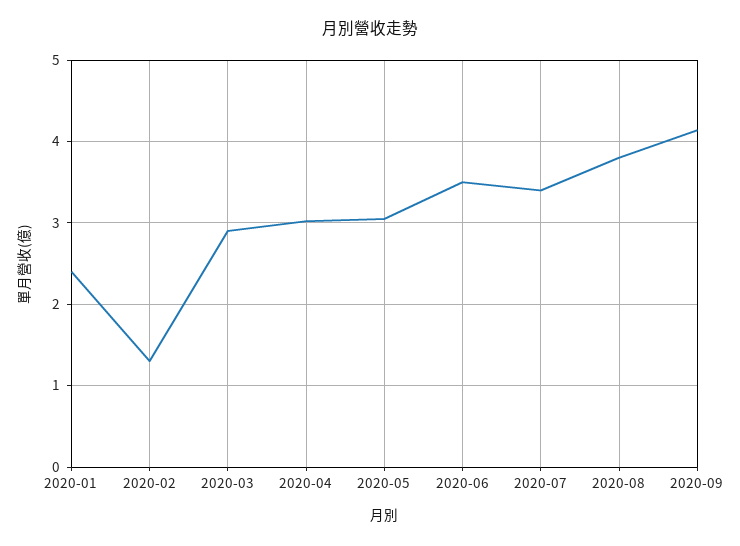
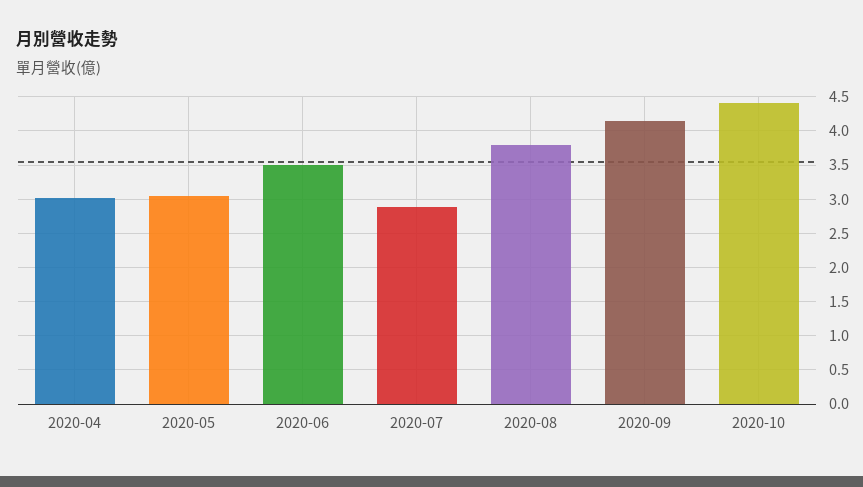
2020-01: 2.4 -> none
2020-02: 1.3 -> none
2020-03: 2.9 -> none
2020-07: 3.4 -> 2.9
2020-10: none -> 4.4

